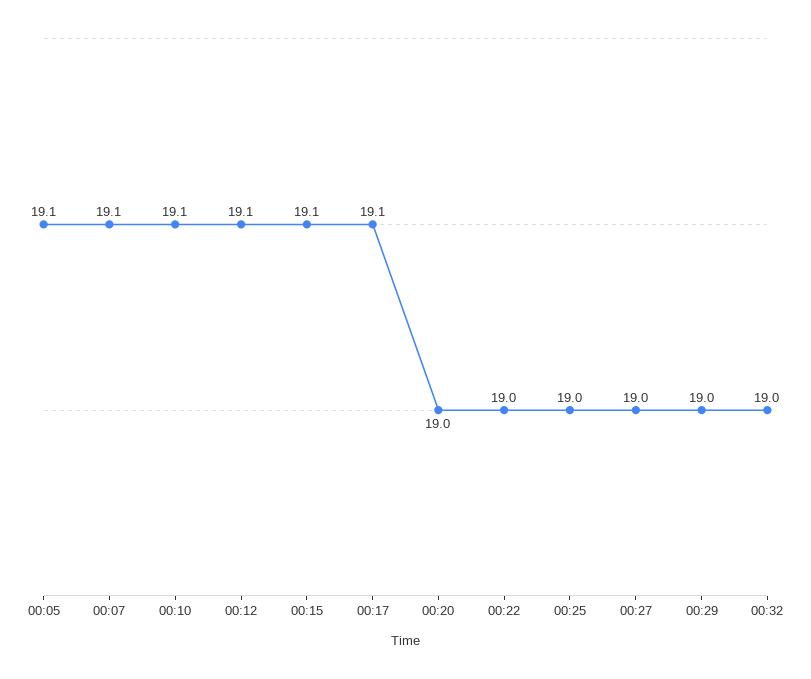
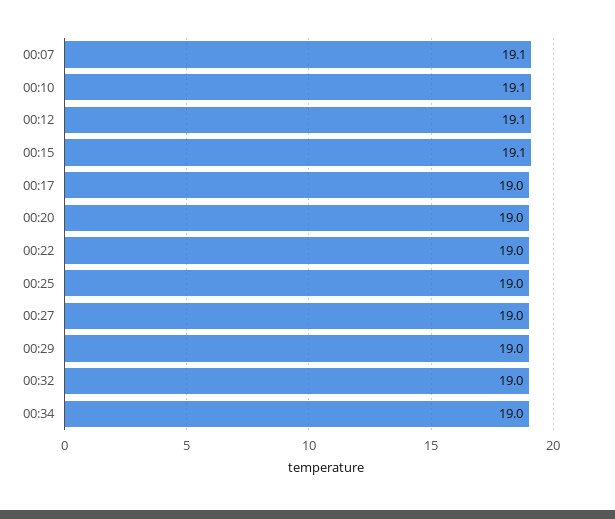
00:05: 19.1 -> none
00:17: 19.1 -> 19
00:34: none -> 19

